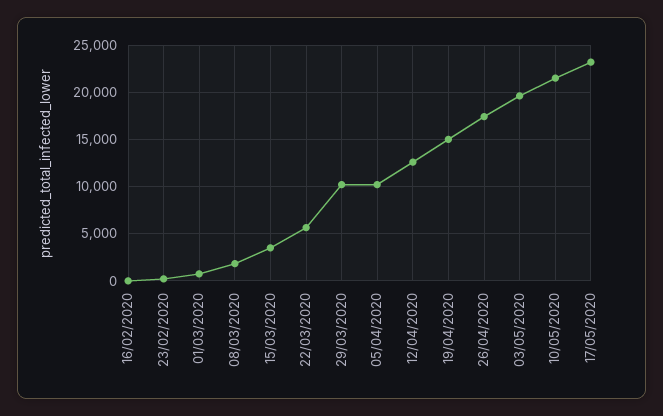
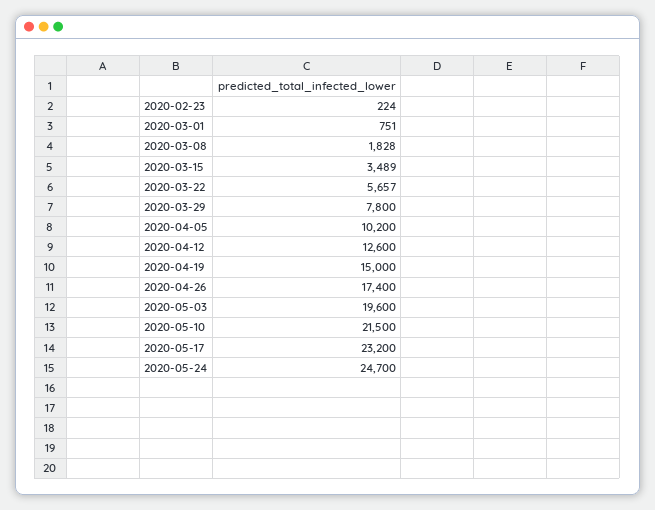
16/02/2020: 0 -> none
29/03/2020: 10000 -> 7800
2020-05-24: none -> 24700

